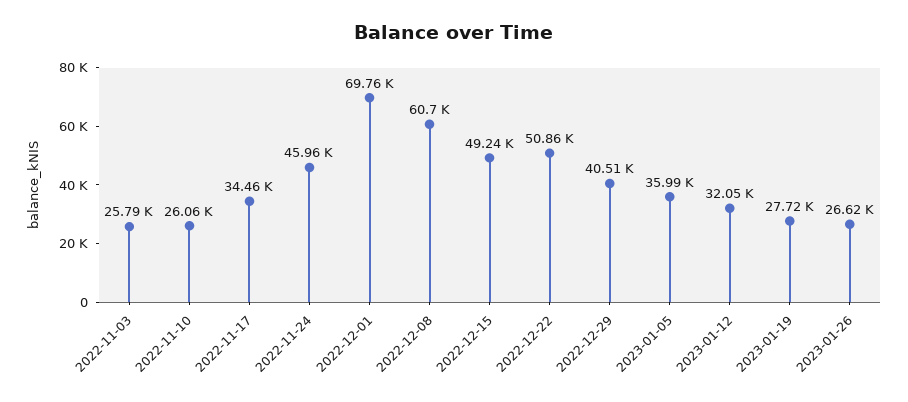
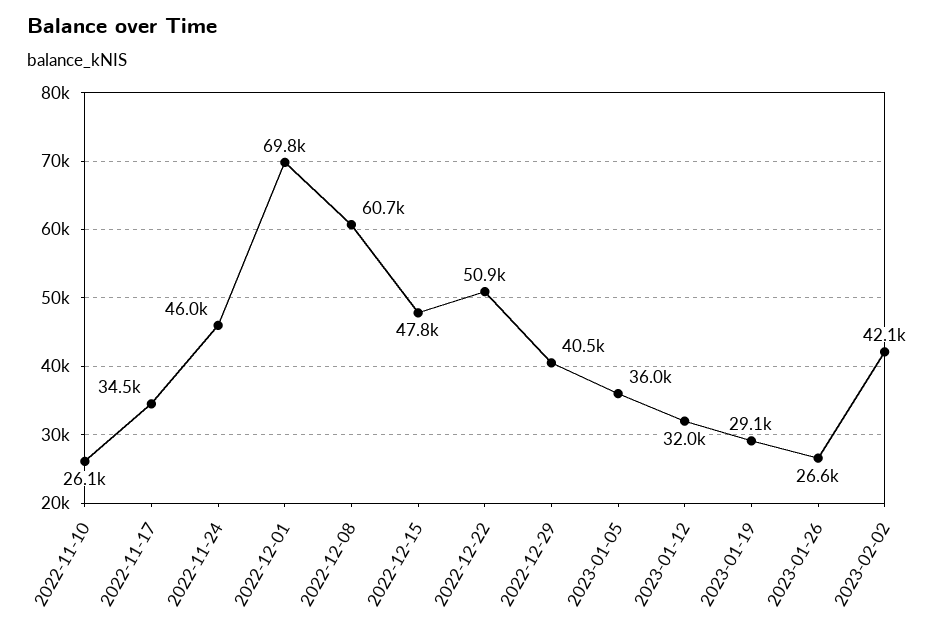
2022-11-03: 25790 -> none
2022-12-15: 49240 -> 47800
2023-01-19: 27720 -> 29100
2023-02-02: none -> 42100

